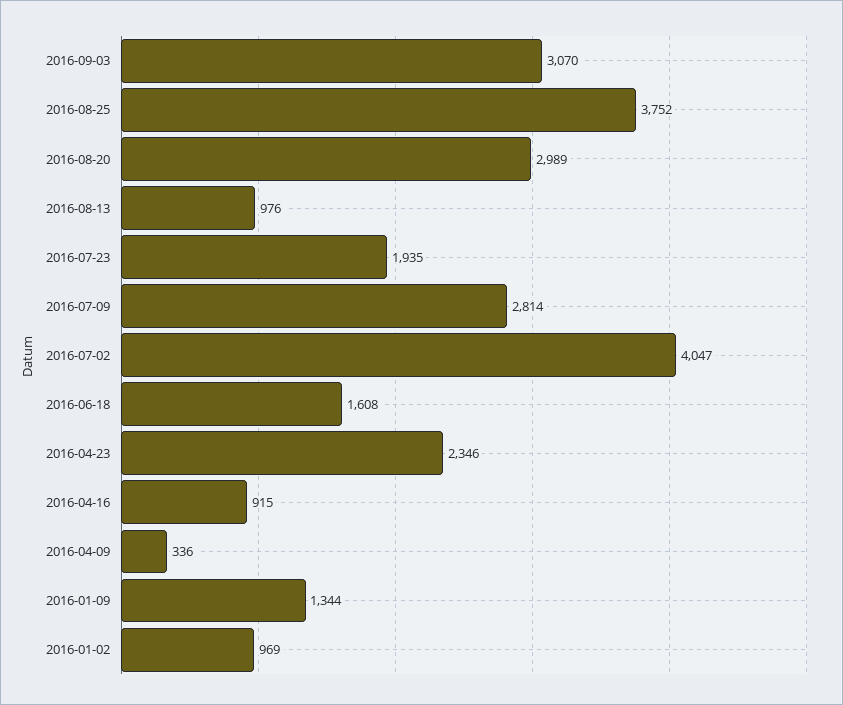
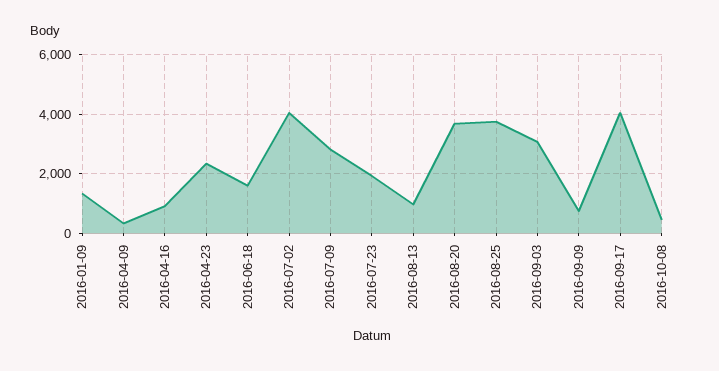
2016-08-20: 2989 -> 3750
2016-01-02: 969 -> none
2016-09-09: none -> 750
2016-09-17: none -> 4000
2016-10-08: none -> 500

